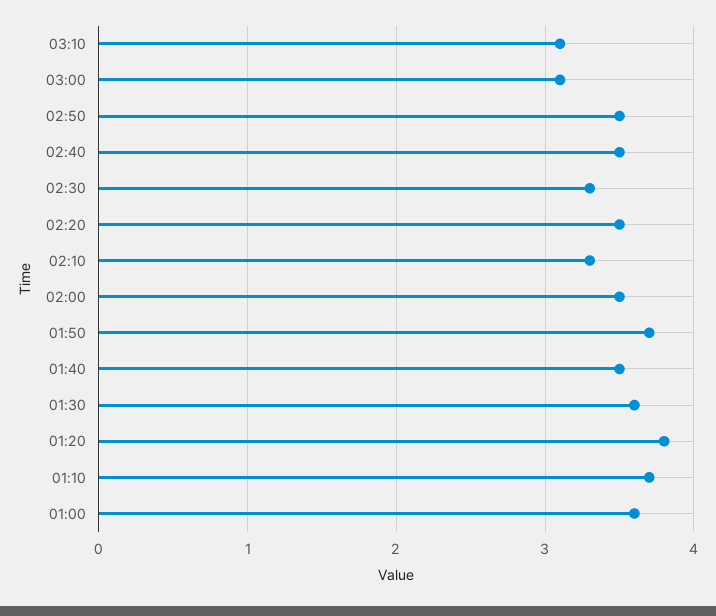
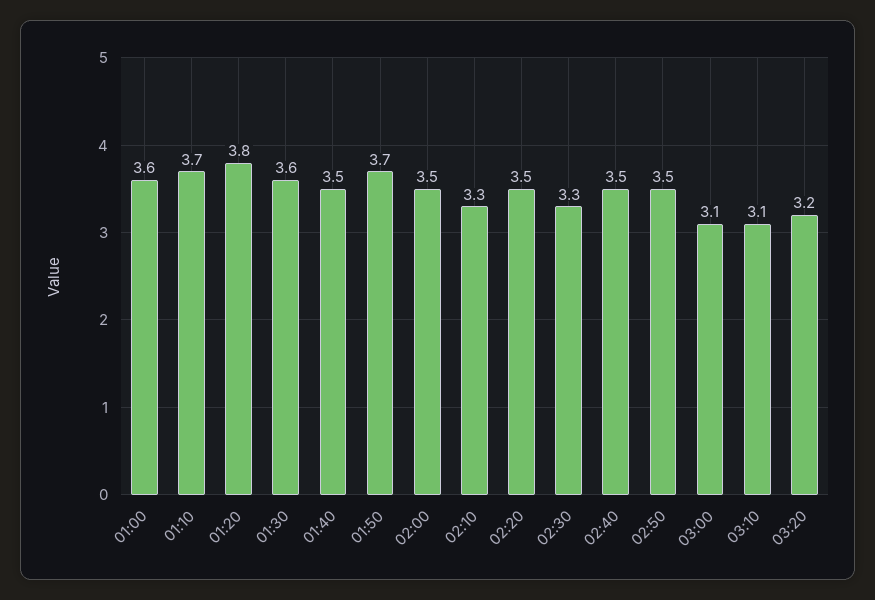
03:20: none -> 3.2

